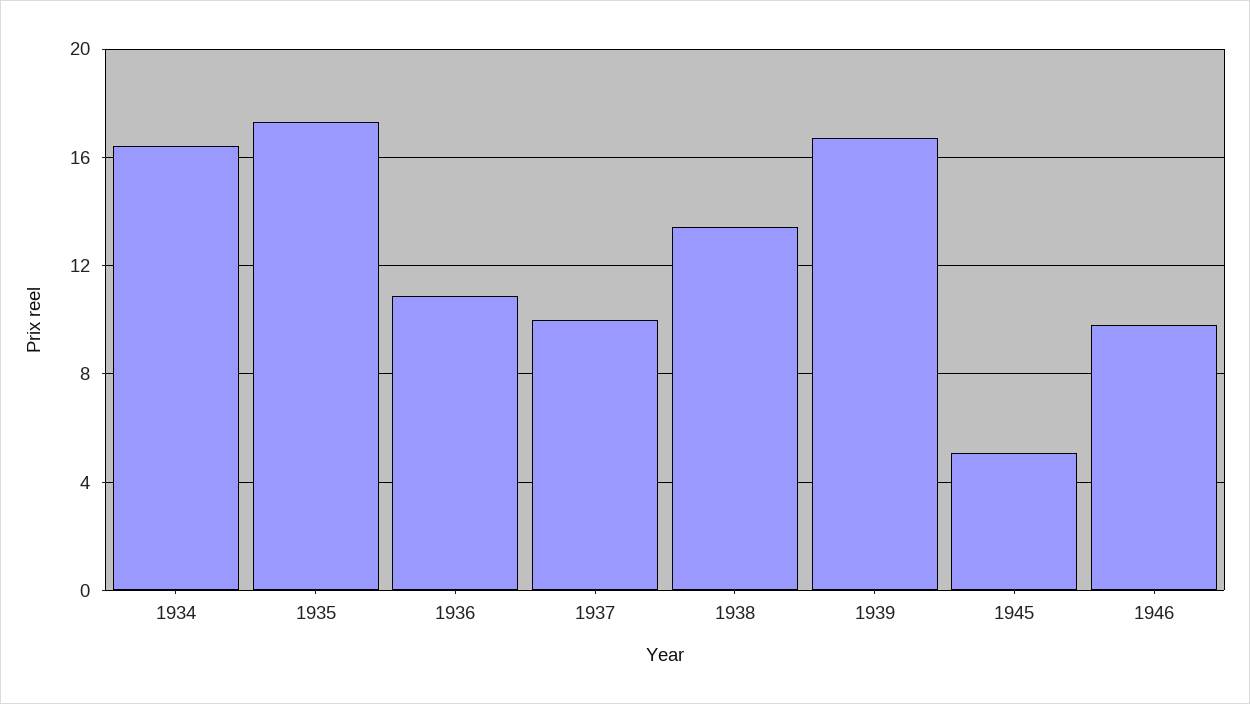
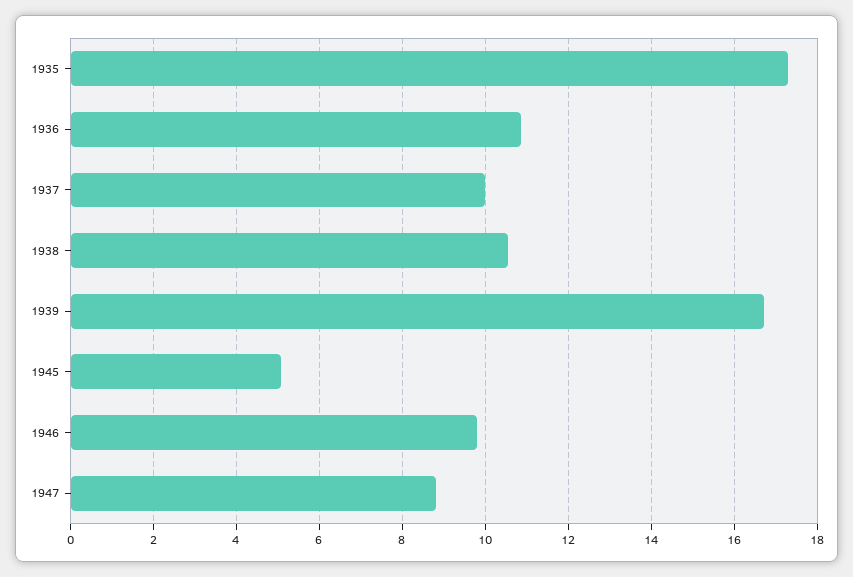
1934: 16.5 -> none
1938: 13.5 -> 10.6
1947: none -> 8.8

